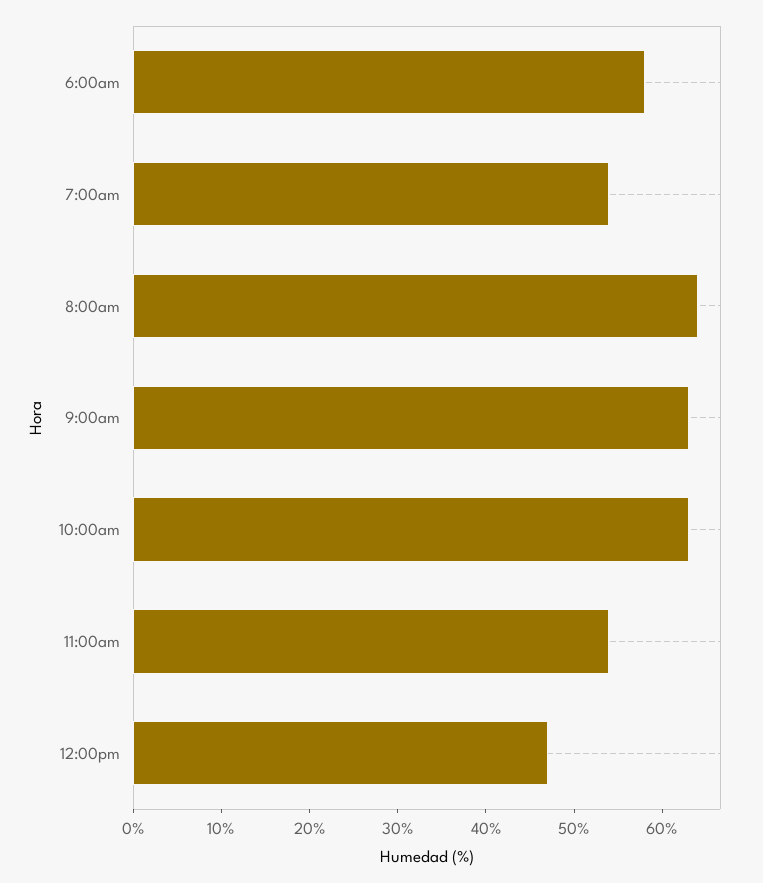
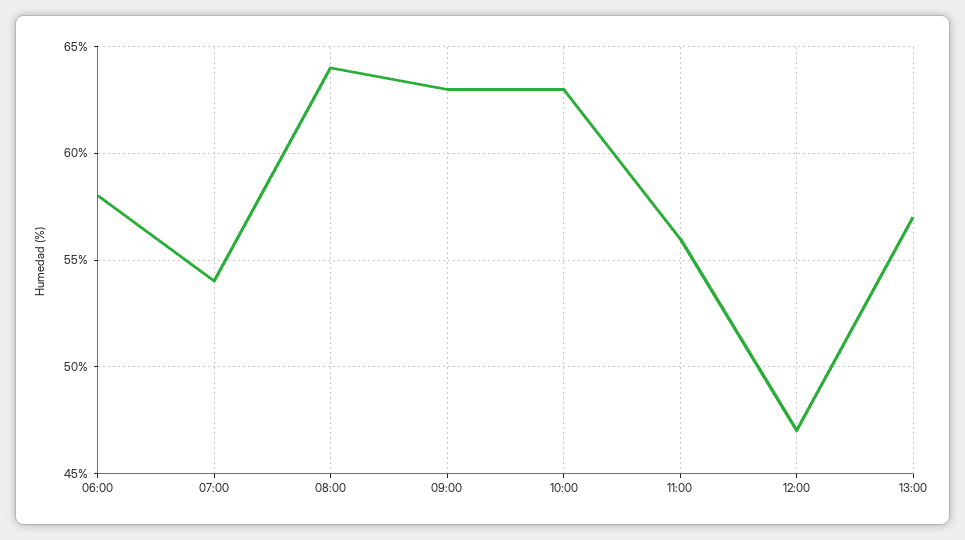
11:00am: 54 -> 56
13:00: none -> 57

